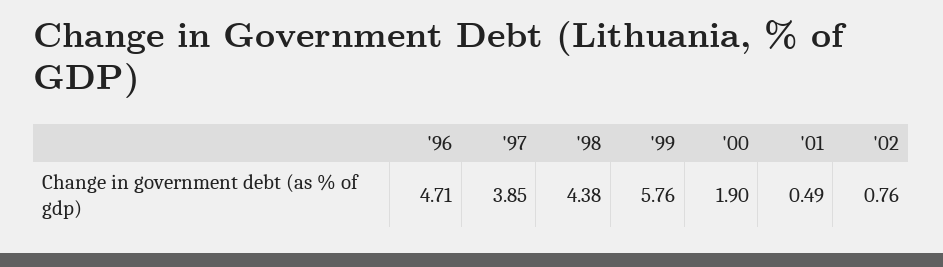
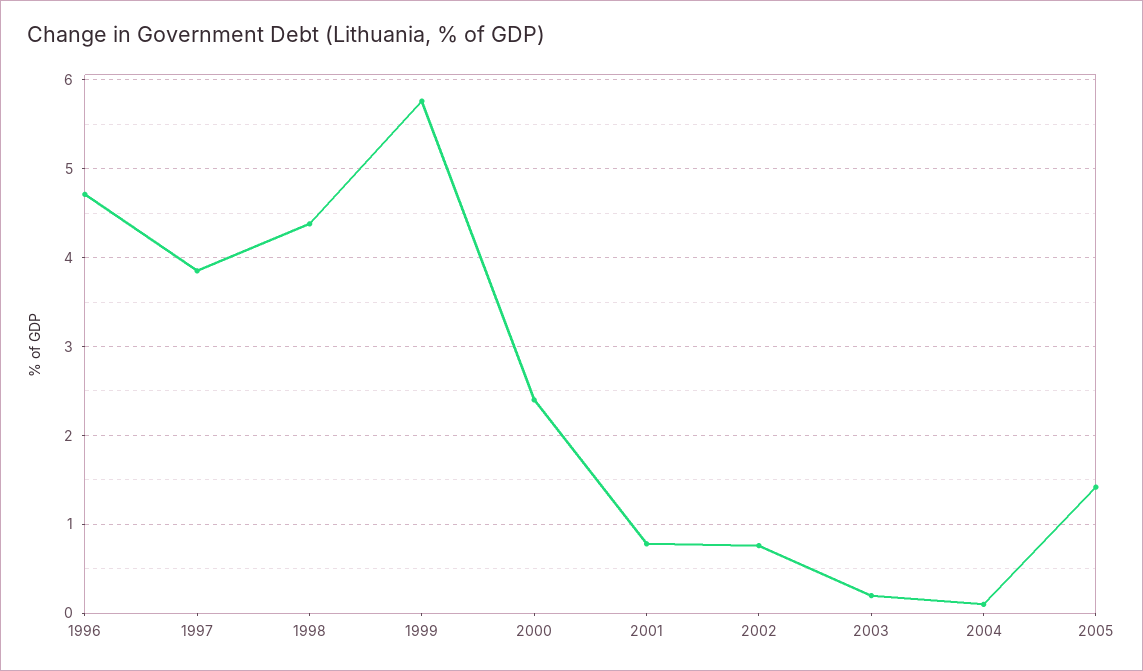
'00: 1.9 -> 2.4
'01: 0.49 -> 0.8
2003: none -> 0.2
2004: none -> 0.1
2005: none -> 1.4

